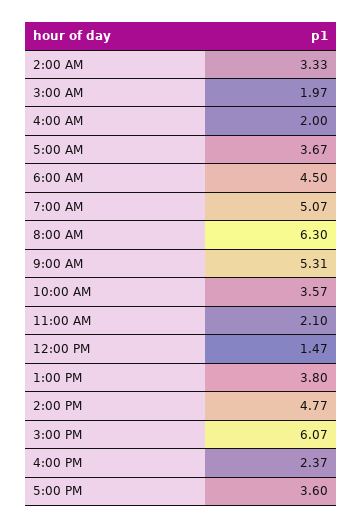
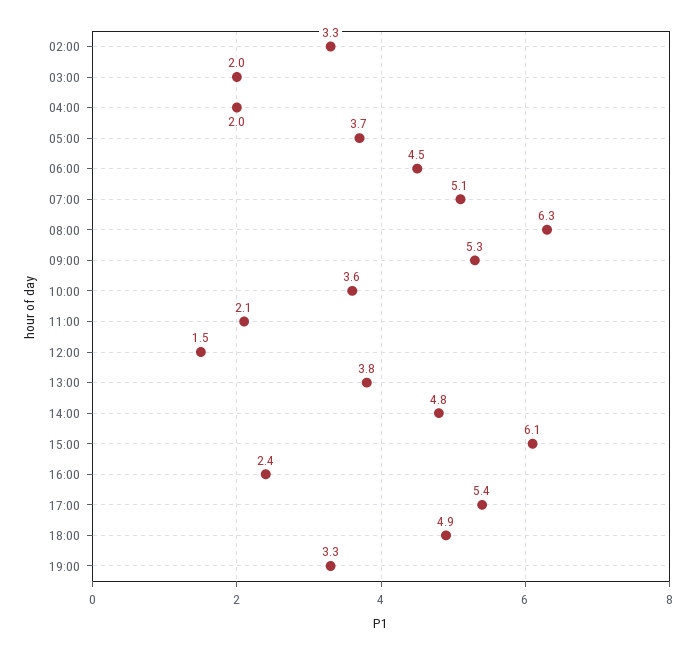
5:00 PM: 3.6 -> 5.4
18:00: none -> 4.9
19:00: none -> 3.3

